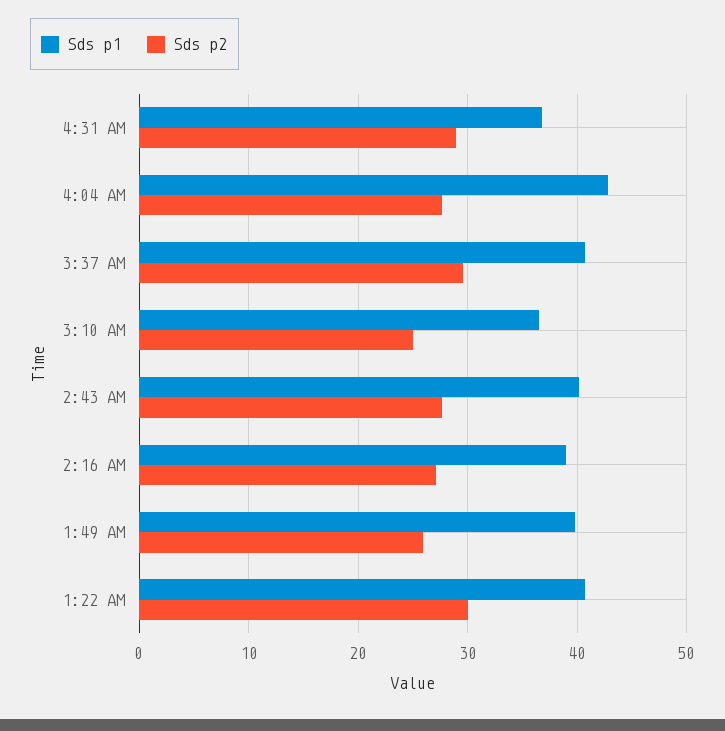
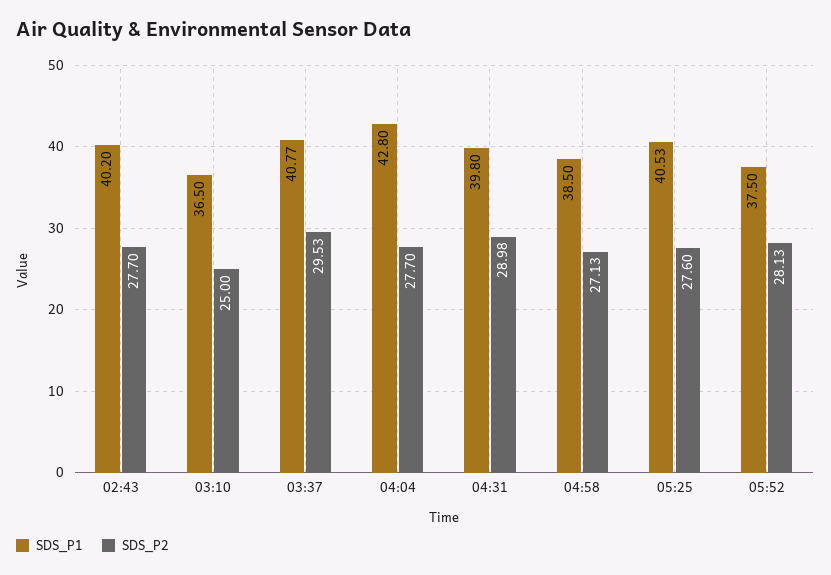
Sds p1, 4:31 AM: 37 -> 39.8
Sds p1, 2:16 AM: 39 -> none
Sds p2, 2:16 AM: 27 -> none
Sds p1, 1:49 AM: 40 -> none
Sds p2, 1:49 AM: 26 -> none
Sds p1, 1:22 AM: 41 -> none
Sds p2, 1:22 AM: 30 -> none
Sds p1, 04:58: none -> 38.5
Sds p2, 04:58: none -> 27.13
Sds p1, 05:25: none -> 40.53
Sds p2, 05:25: none -> 27.6
Sds p1, 05:52: none -> 37.5
Sds p2, 05:52: none -> 28.13

